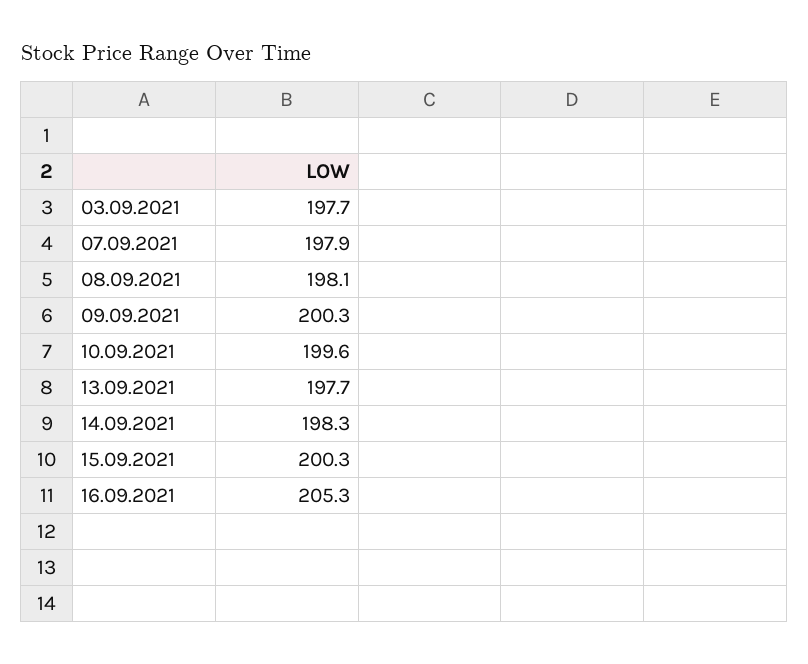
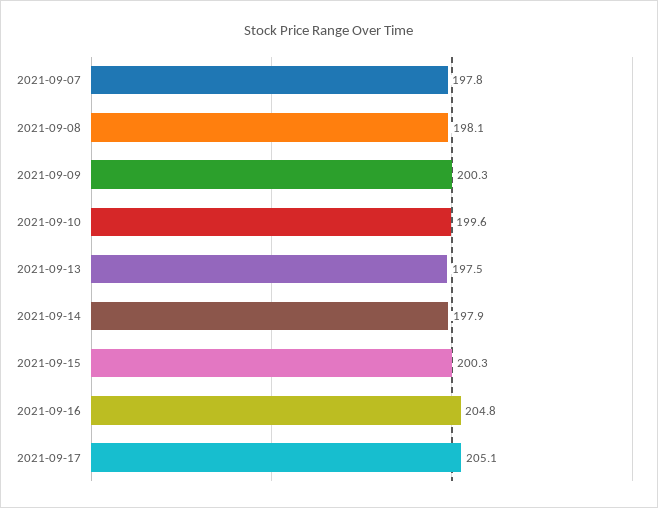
03.09.2021: 197.7 -> none
07.09.2021: 197.9 -> 197.8
13.09.2021: 197.7 -> 197.5
14.09.2021: 198.3 -> 197.9
16.09.2021: 205.3 -> 204.8
2021-09-17: none -> 205.1

